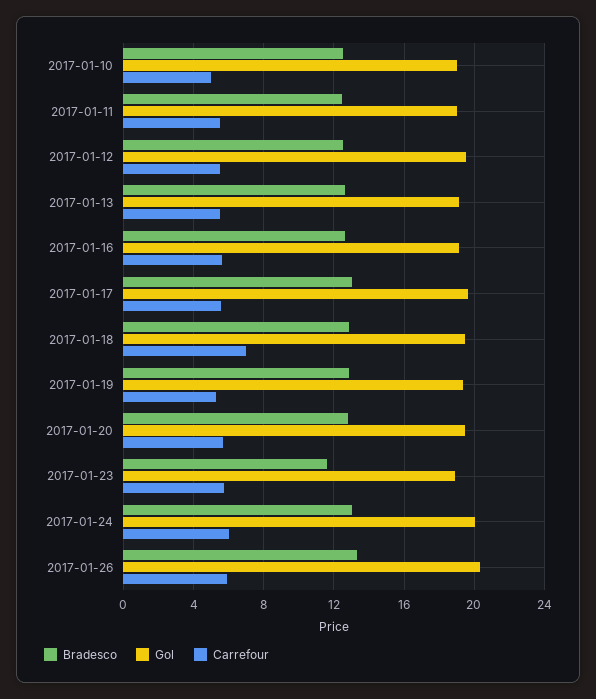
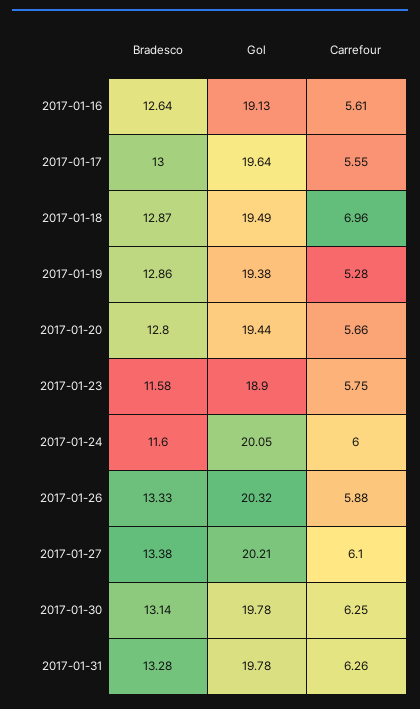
Bradesco, 2017-01-10: 12.5 -> none
Gol, 2017-01-10: 19 -> none
Carrefour, 2017-01-10: 5 -> none
Bradesco, 2017-01-11: 12.5 -> none
Gol, 2017-01-11: 19 -> none
Carrefour, 2017-01-11: 5.5 -> none
Bradesco, 2017-01-12: 12.5 -> none
Gol, 2017-01-12: 19.5 -> none
Carrefour, 2017-01-12: 5.5 -> none
Bradesco, 2017-01-13: 12.5 -> none
Gol, 2017-01-13: 19 -> none
Carrefour, 2017-01-13: 5.5 -> none
Bradesco, 2017-01-24: 13 -> 11.6
Bradesco, 2017-01-27: none -> 13.38
Gol, 2017-01-27: none -> 20.21
Carrefour, 2017-01-27: none -> 6.1
Bradesco, 2017-01-30: none -> 13.14
Gol, 2017-01-30: none -> 19.78
Carrefour, 2017-01-30: none -> 6.25
Bradesco, 2017-01-31: none -> 13.28
Gol, 2017-01-31: none -> 19.78
Carrefour, 2017-01-31: none -> 6.26

